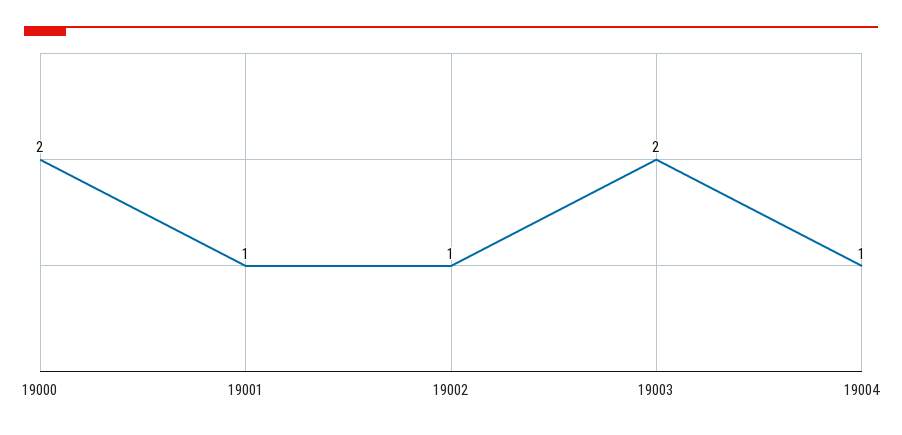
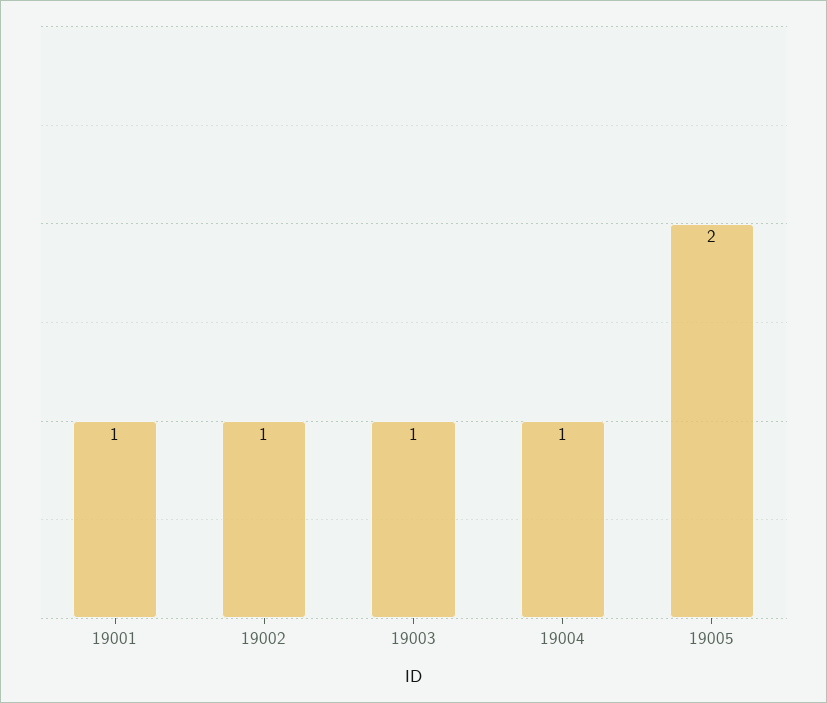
19000: 2 -> none
19003: 2 -> 1
19005: none -> 2

